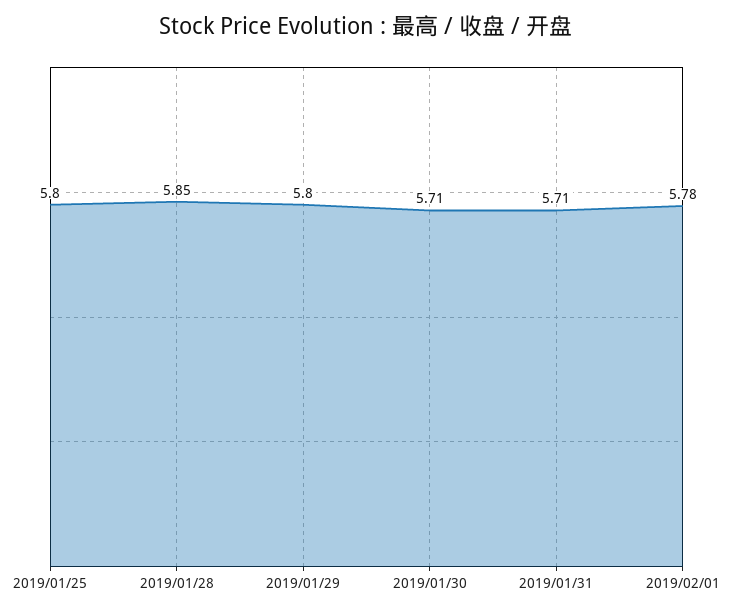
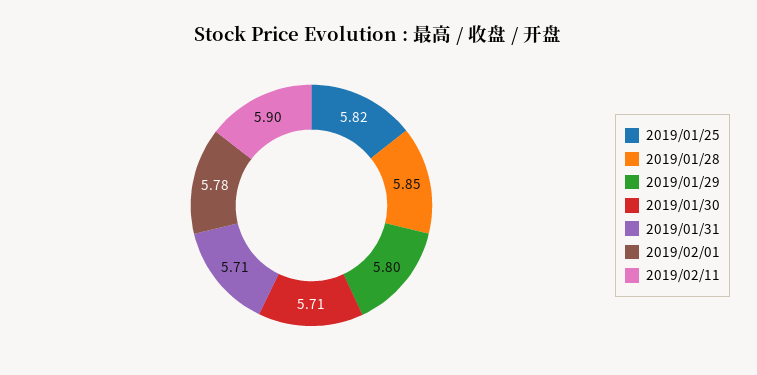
2019/01/25: 5.8 -> 5.82
2019/02/11: none -> 5.9

